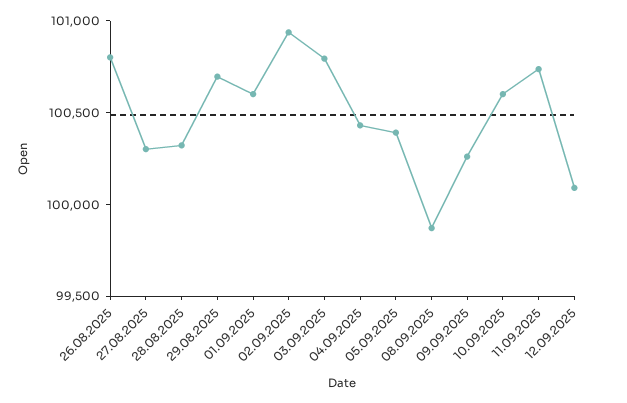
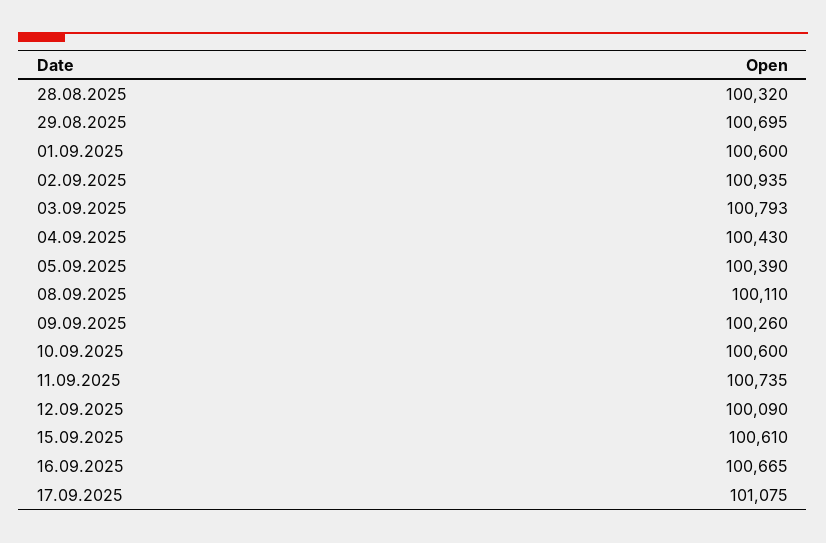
26.08.2025: 100800 -> none
27.08.2025: 100300 -> none
08.09.2025: 99900 -> 100110
15.09.2025: none -> 100610
16.09.2025: none -> 100665
17.09.2025: none -> 101075

